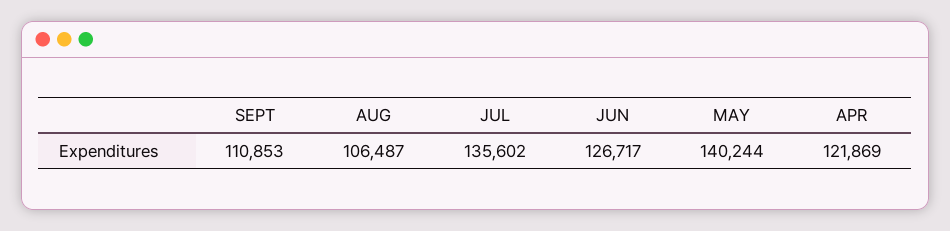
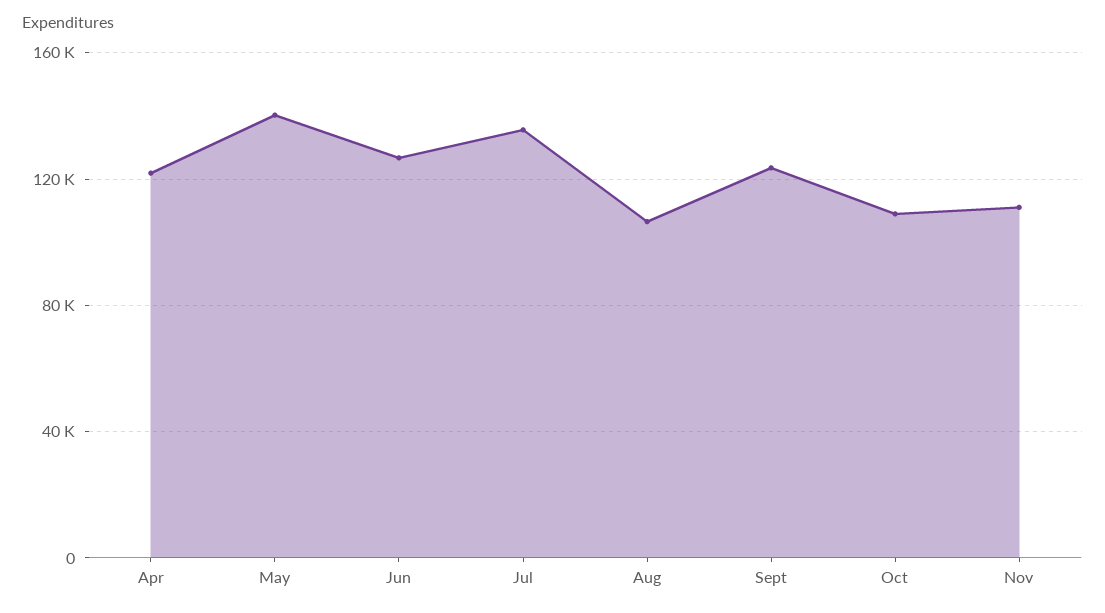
SEPT: 110853 -> 125000
Oct: none -> 110000
Nov: none -> 110000

